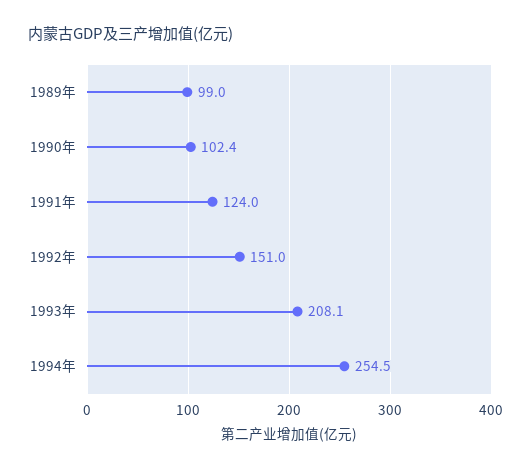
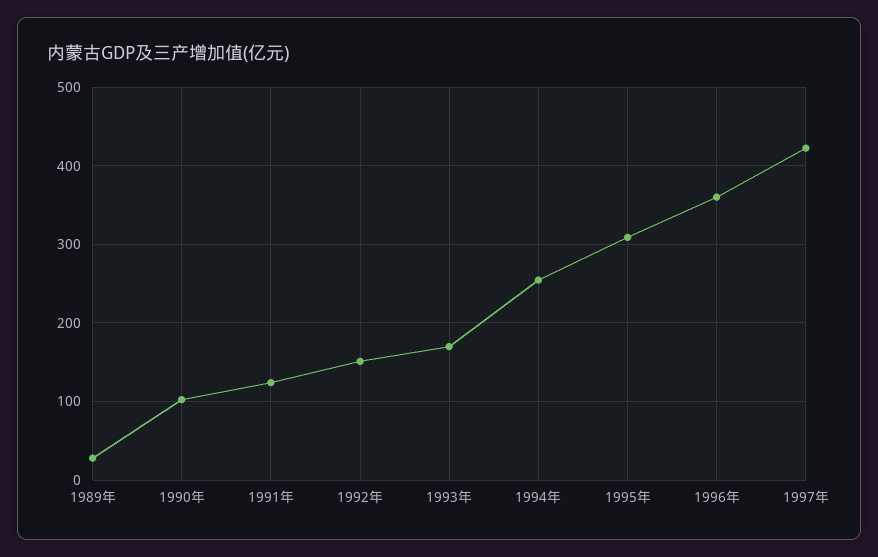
1989年: 99 -> 30
1993年: 208.1 -> 170
1995年: none -> 310
1996年: none -> 360
1997年: none -> 420

